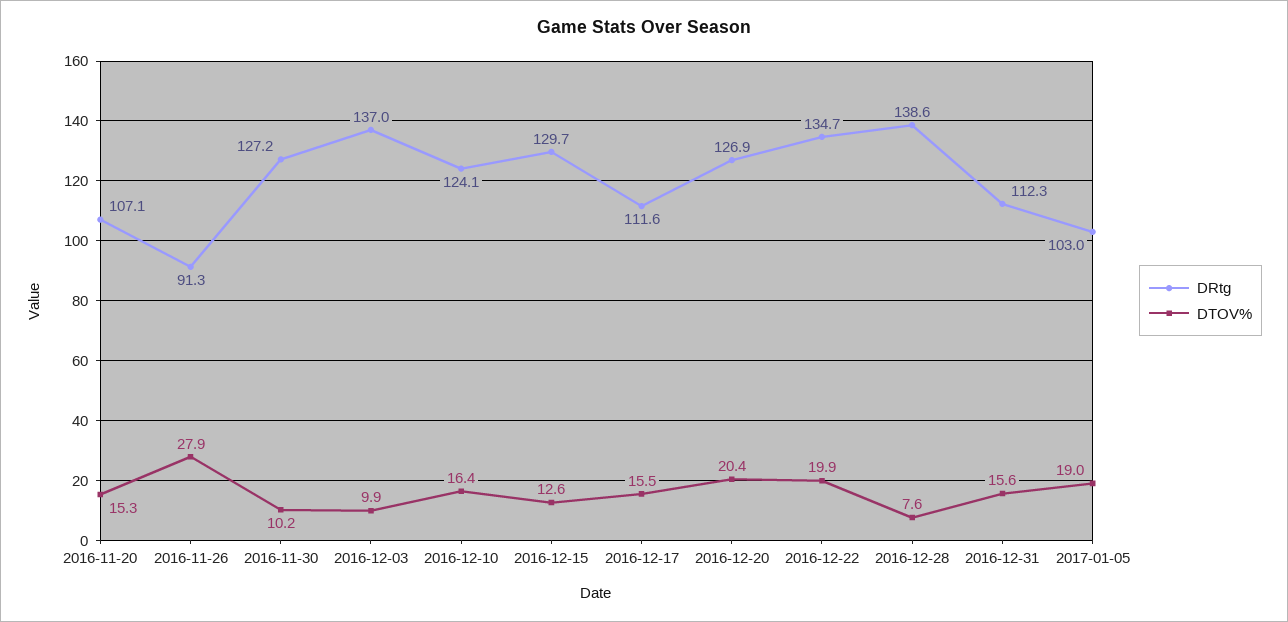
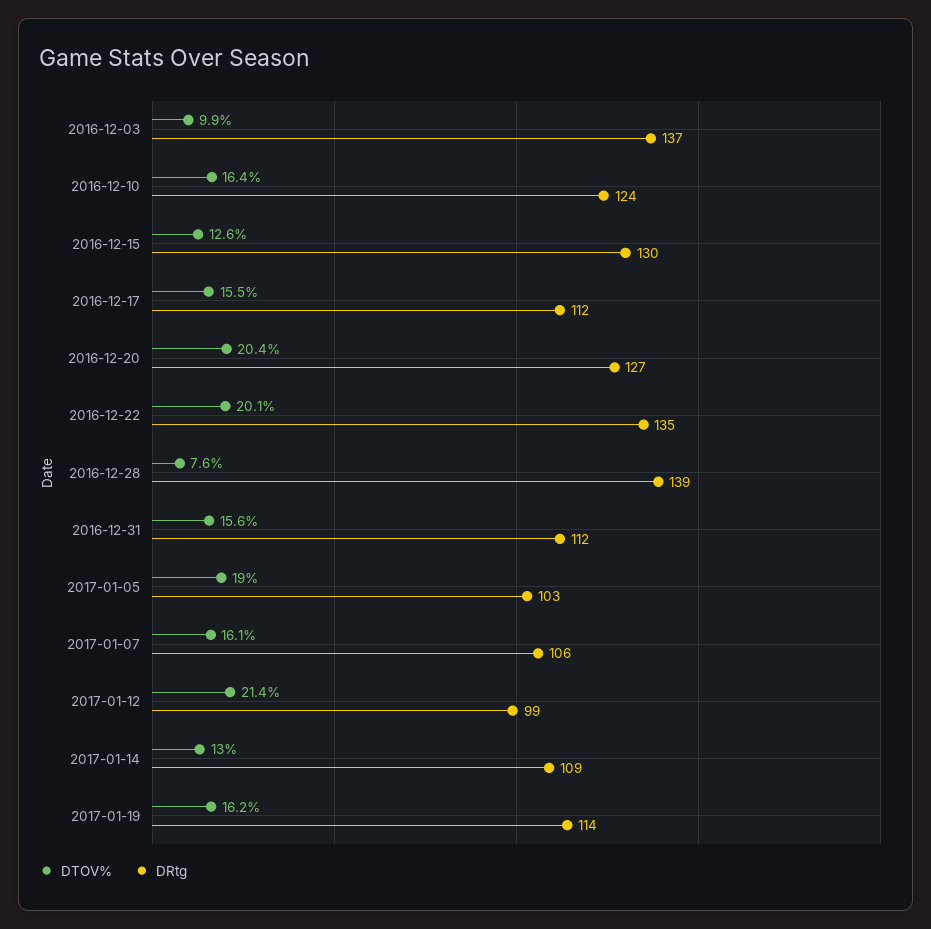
DRtg, 2016-11-20: 107.1 -> none
DTOV%, 2016-11-20: 15.3 -> none
DRtg, 2016-11-26: 91.3 -> none
DTOV%, 2016-11-26: 27.9 -> none
DRtg, 2016-11-30: 127.2 -> none
DTOV%, 2016-11-30: 10.2 -> none
DTOV%, 2016-12-22: 19.9 -> 20.1
DTOV%, 2017-01-07: none -> 16.1
DRtg, 2017-01-07: none -> 106
DTOV%, 2017-01-12: none -> 21.4
DRtg, 2017-01-12: none -> 99
DTOV%, 2017-01-14: none -> 13
DRtg, 2017-01-14: none -> 109
DTOV%, 2017-01-19: none -> 16.2
DRtg, 2017-01-19: none -> 114

